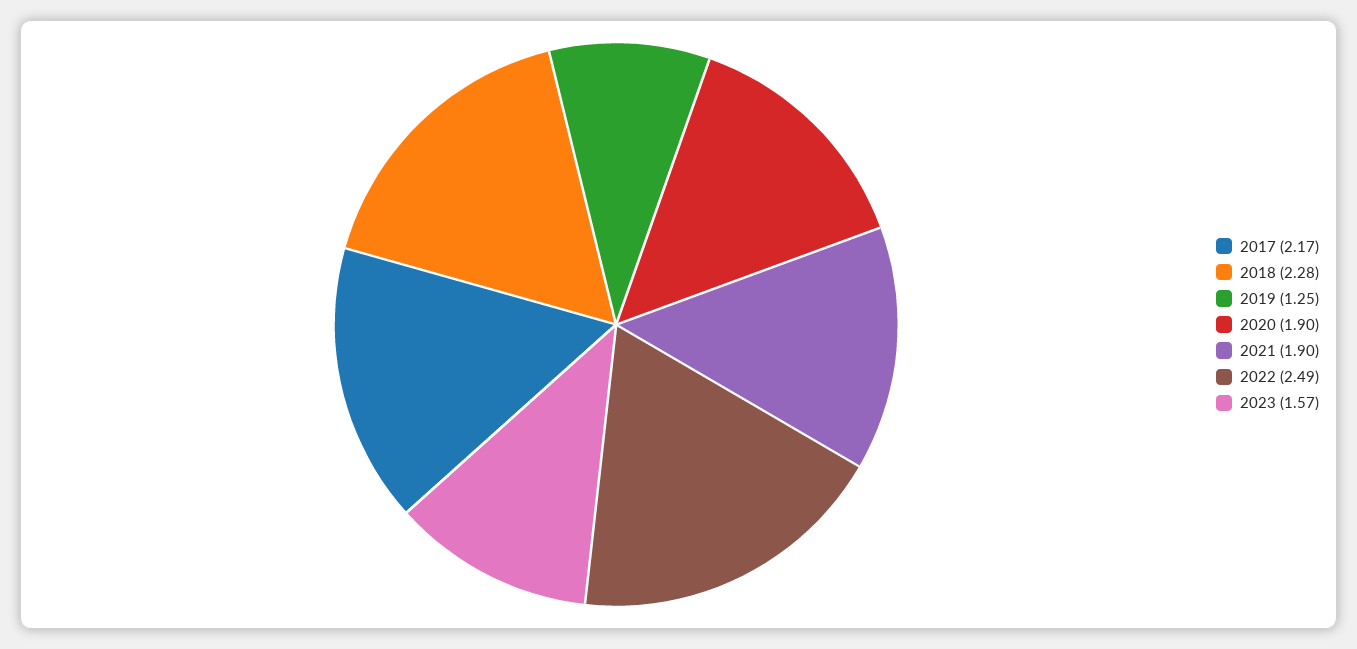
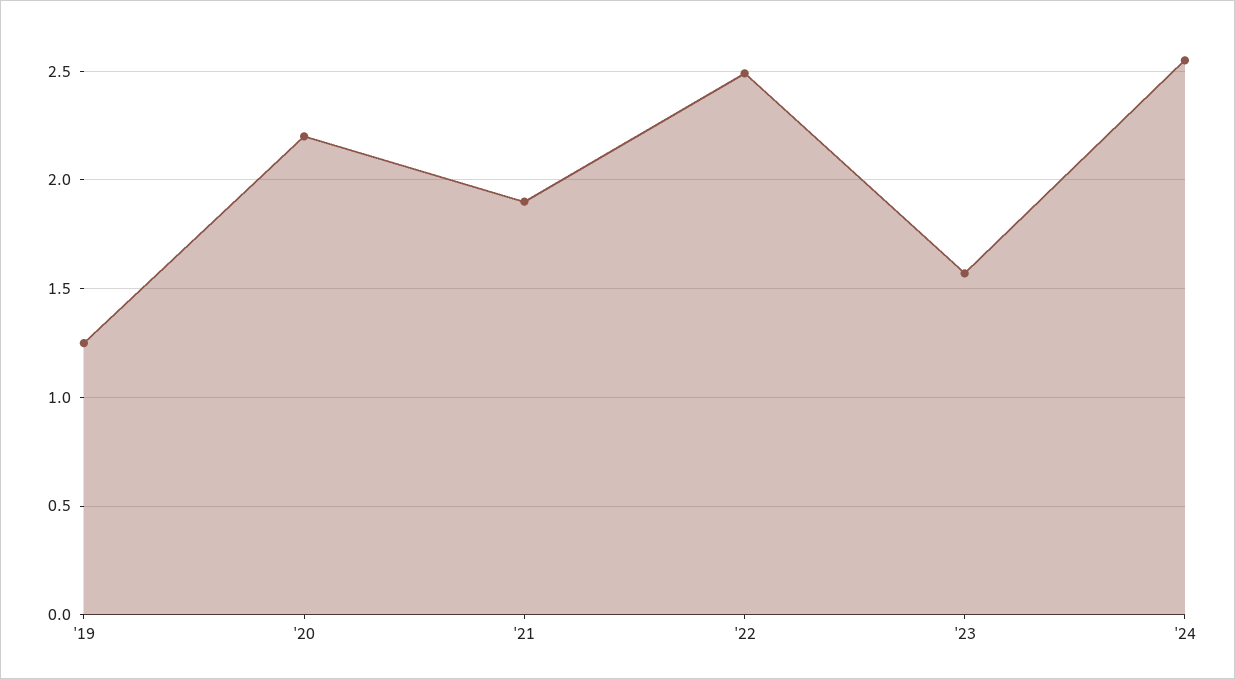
2017: 2.17 -> none
2018: 2.28 -> none
2020: 1.9 -> 2.2
'24: none -> 2.55

